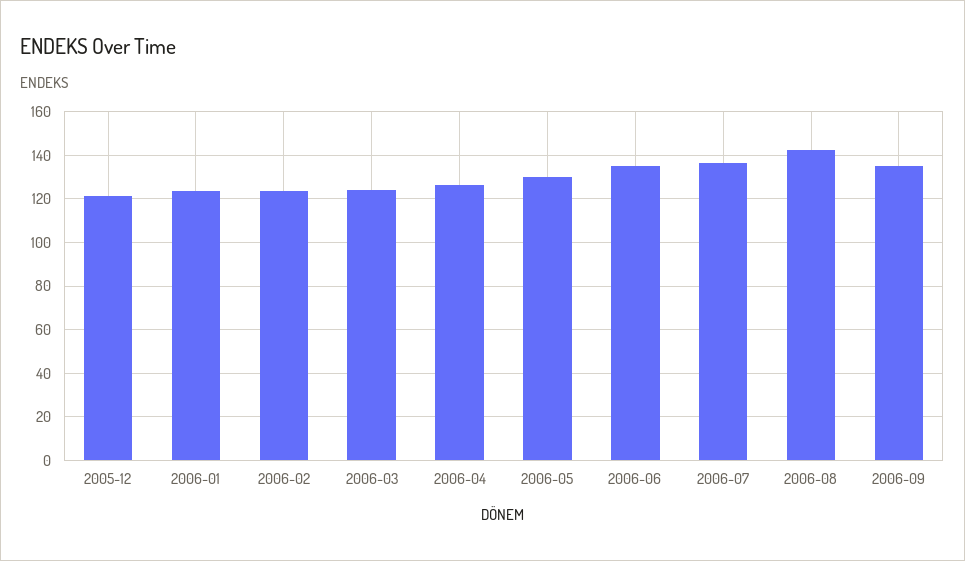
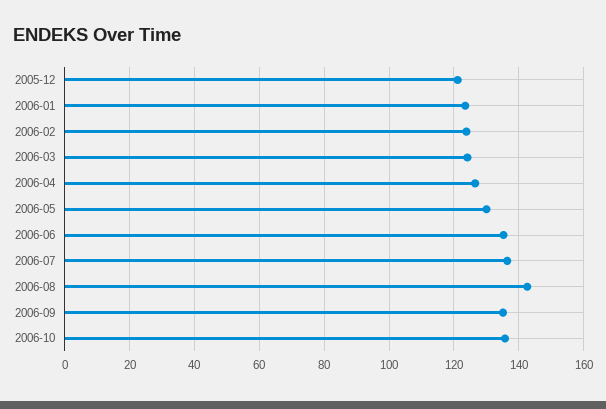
2006-10: none -> 136

